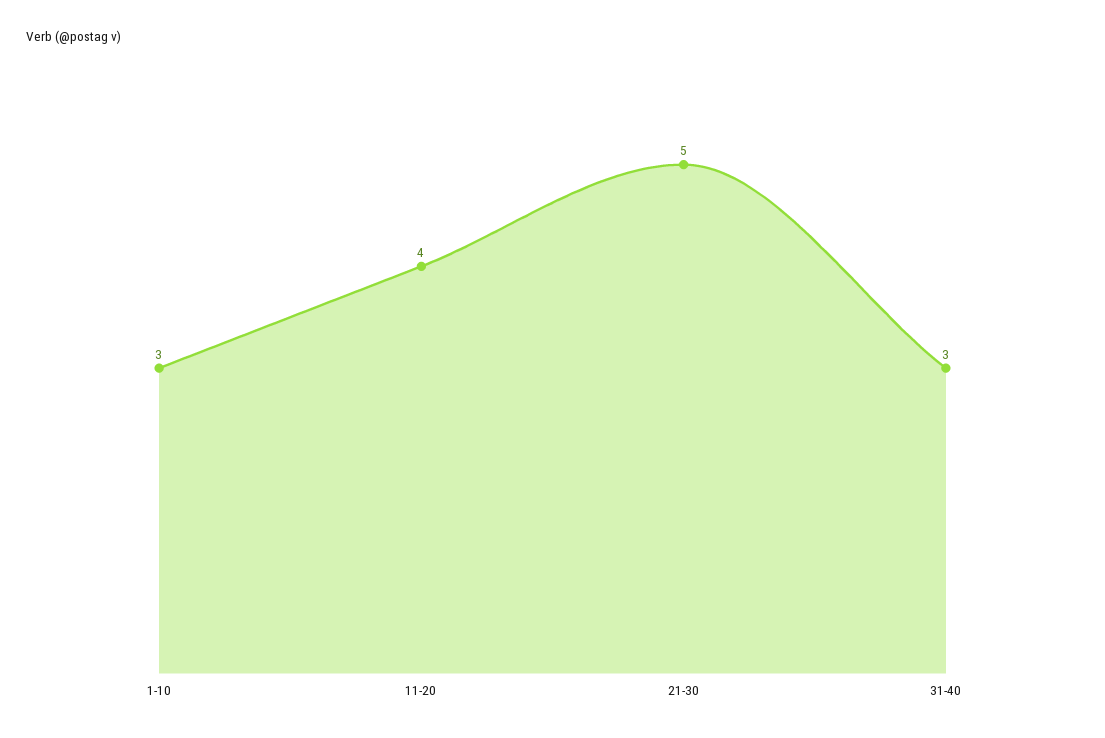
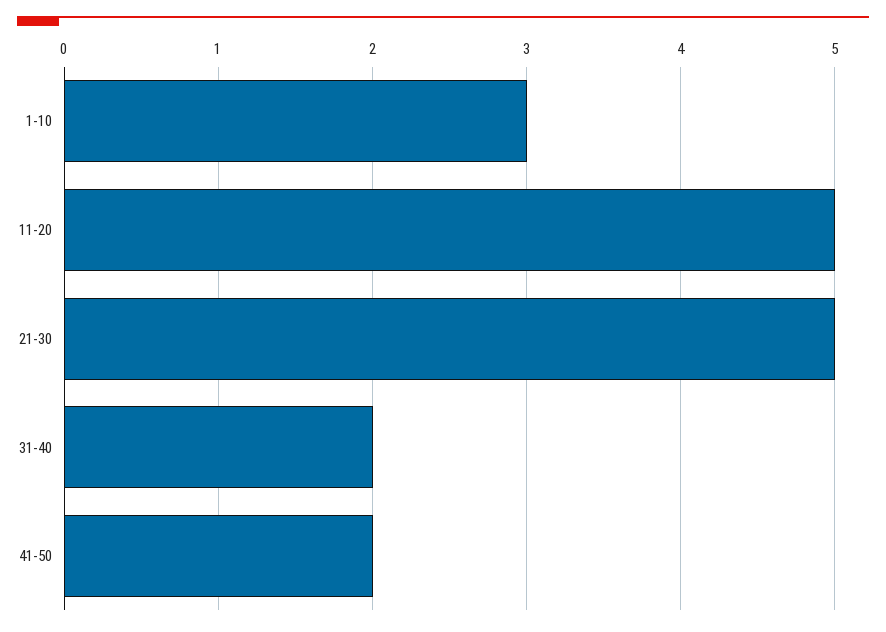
11-20: 4 -> 5
31-40: 3 -> 2
41-50: none -> 2

